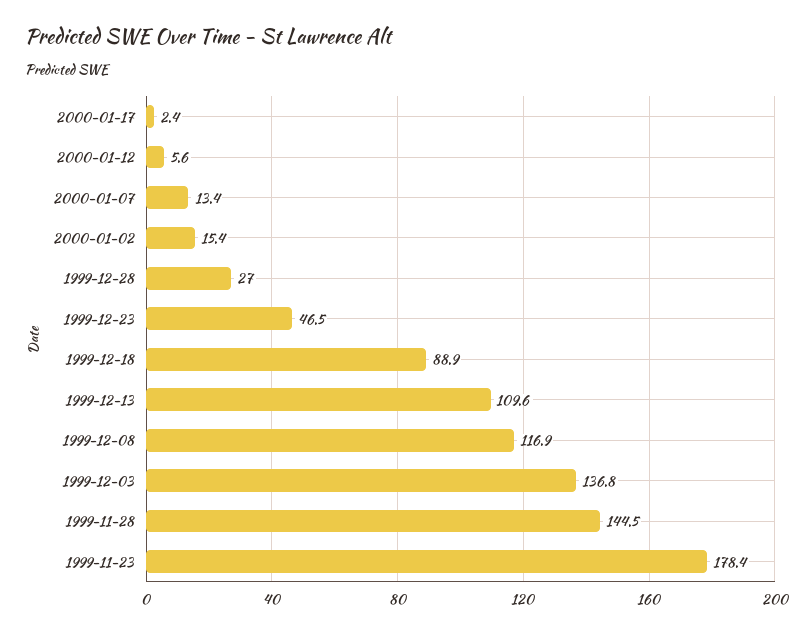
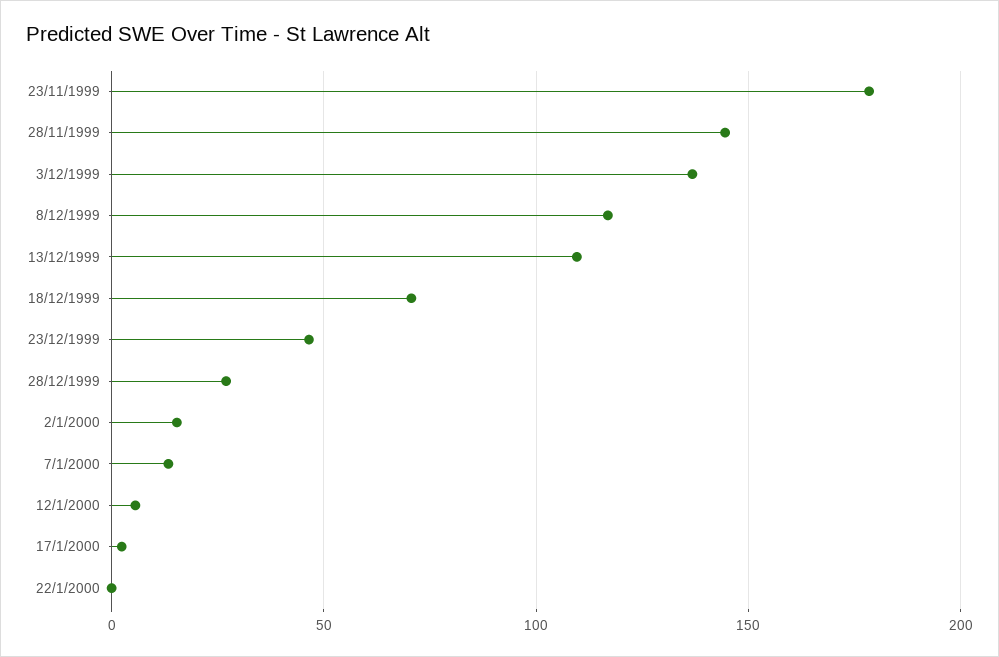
1999-12-18: 88.9 -> 70
22/1/2000: none -> 0

